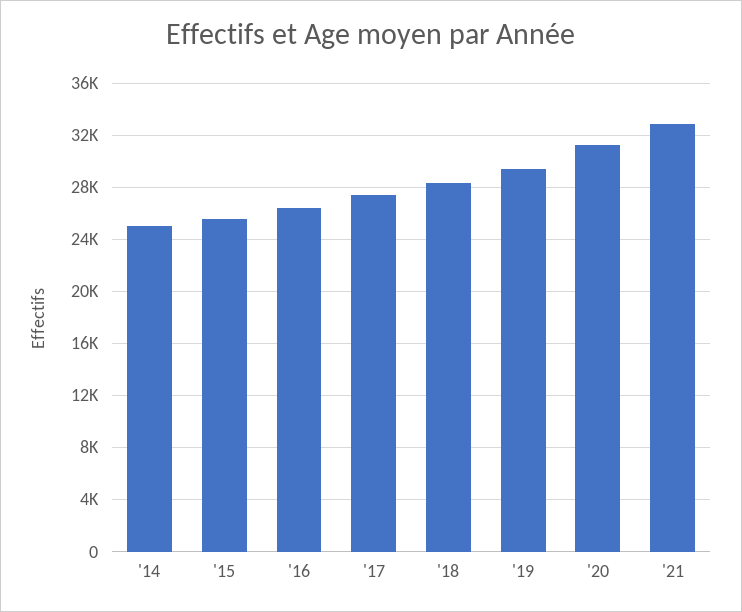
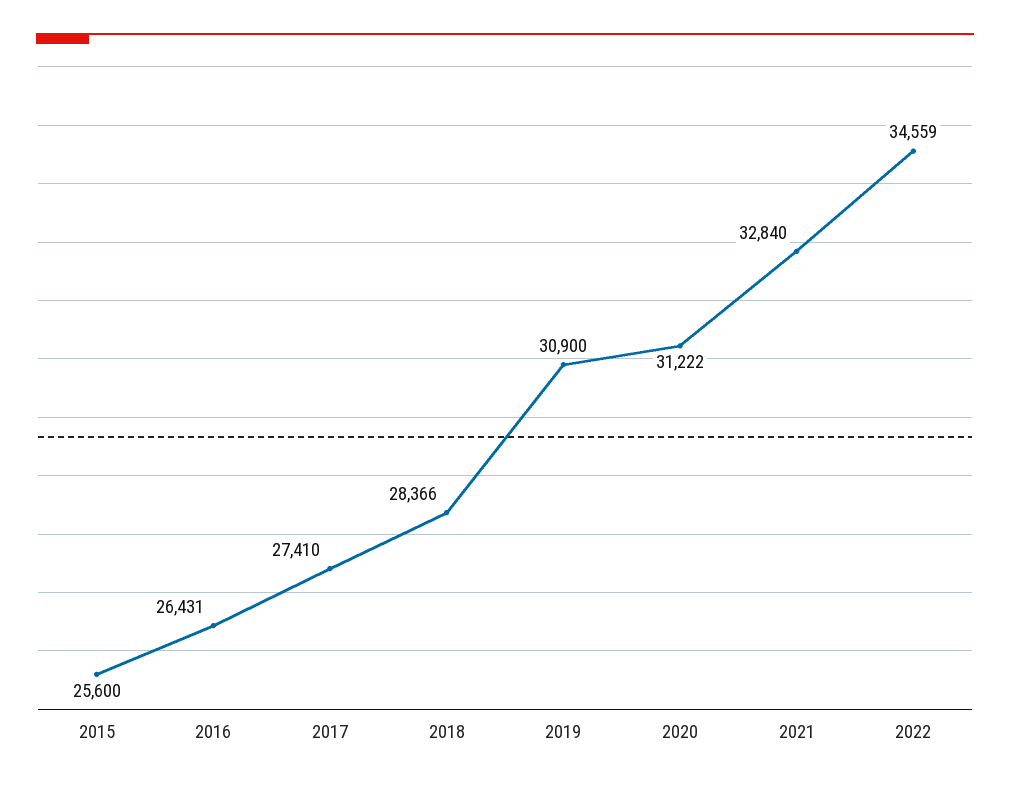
'14: 25000 -> none
'19: 29500 -> 30900
2022: none -> 34559

